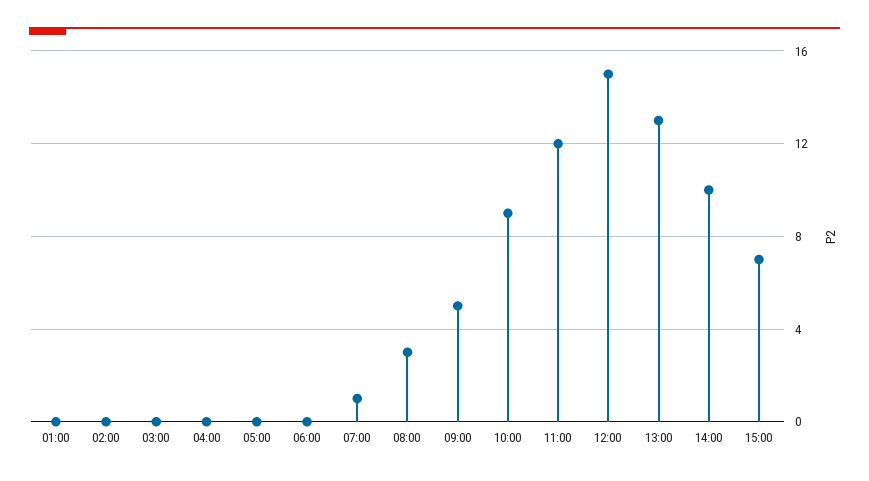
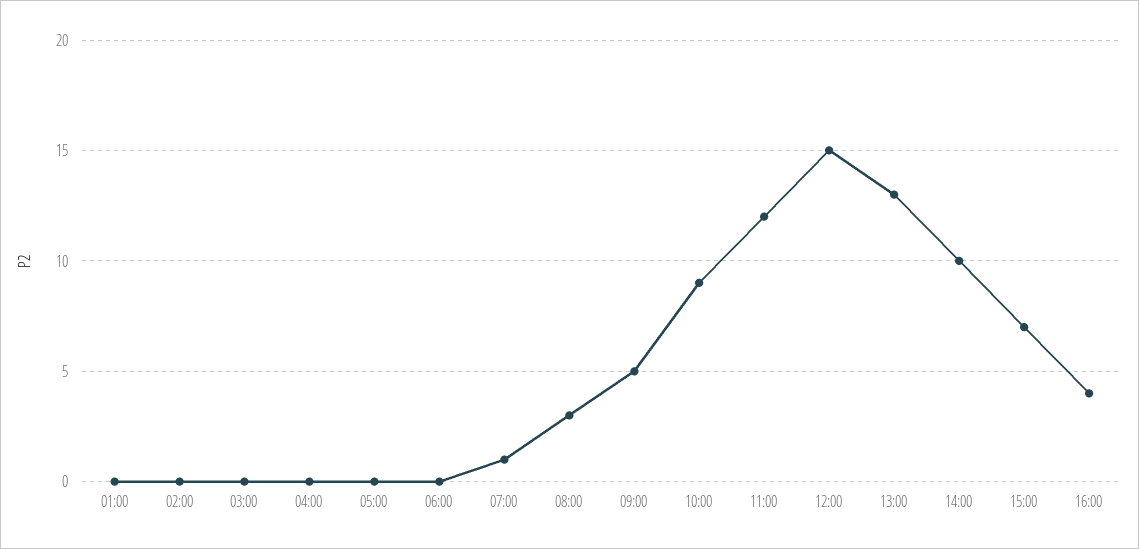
16:00: none -> 4

